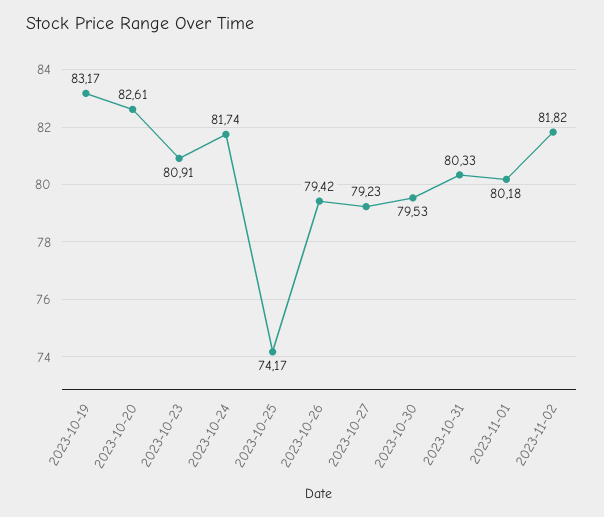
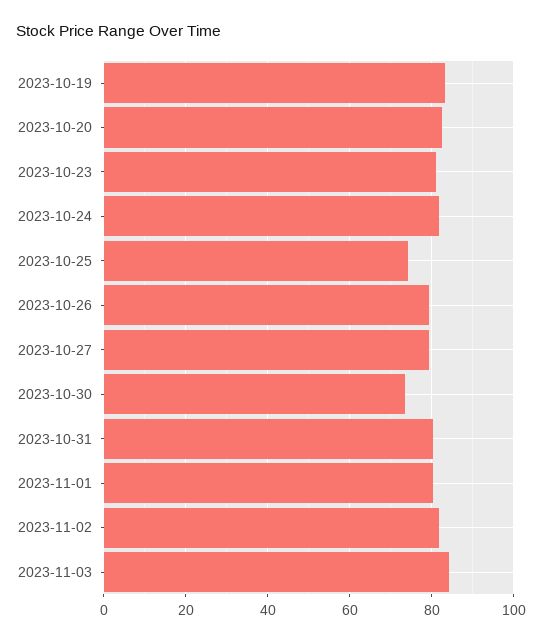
2023-10-30: 79.53 -> 74
2023-11-03: none -> 84

